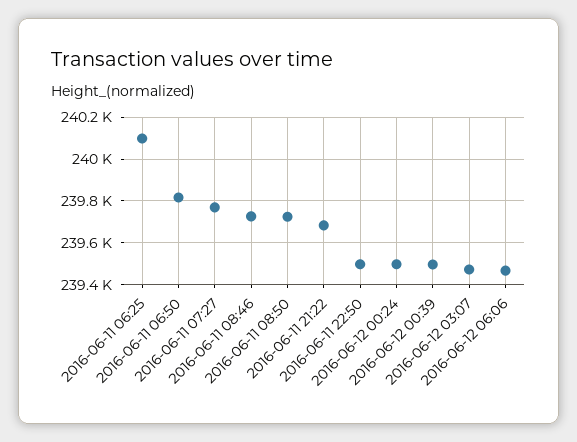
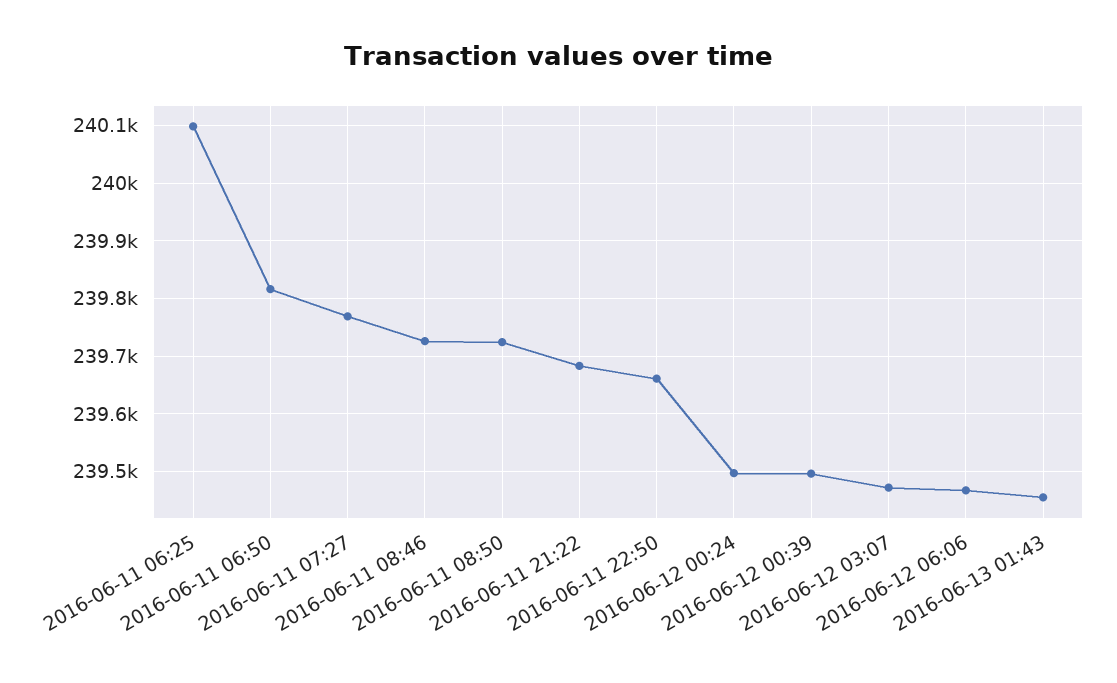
2016-06-11 22:50: 239500 -> 239660
2016-06-13 01:43: none -> 239460

